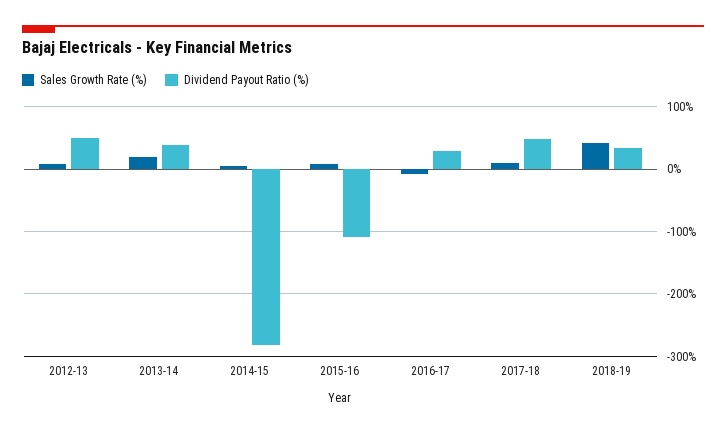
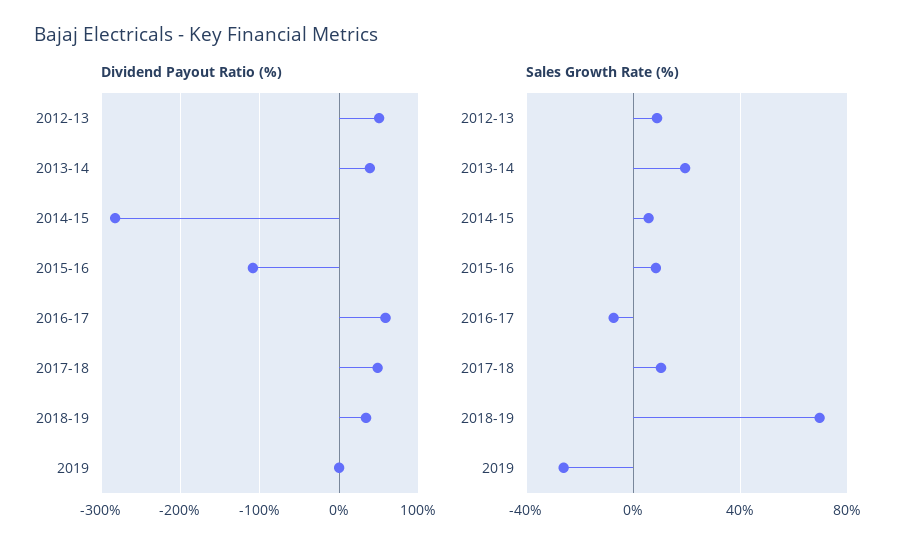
Dividend Payout Ratio (%), 2016-17: 30 -> 60
Sales Growth Rate (%), 2018-19: 40 -> 70
Dividend Payout Ratio (%), 2019: none -> 0
Sales Growth Rate (%), 2019: none -> -25

